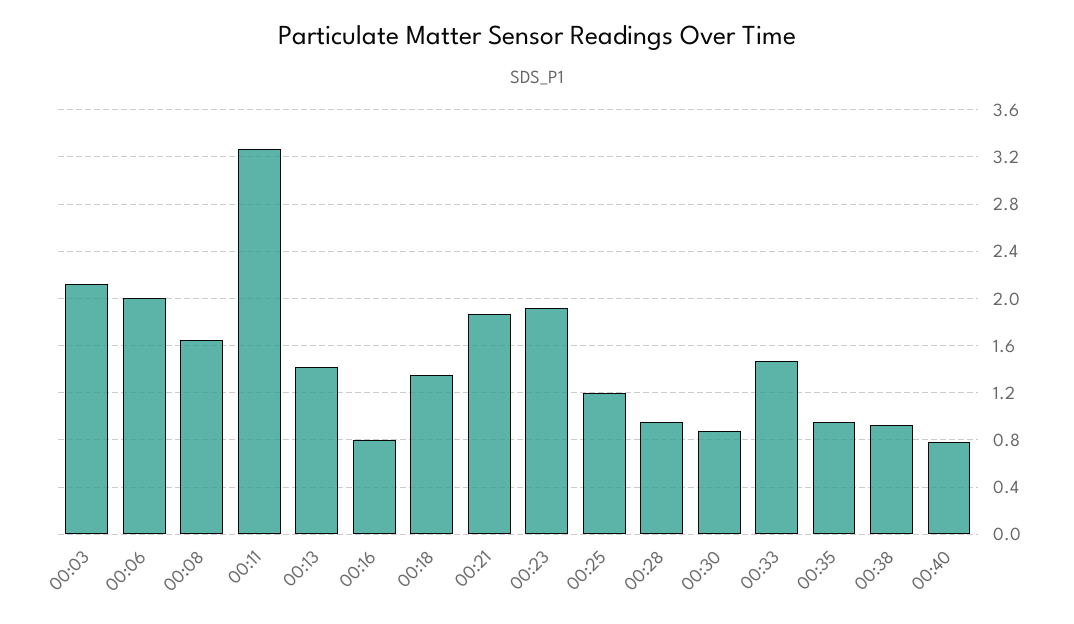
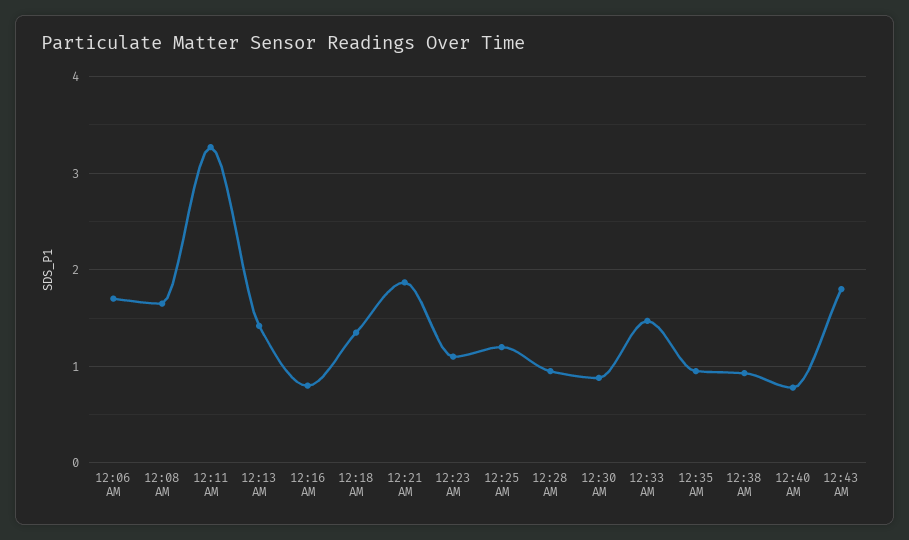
00:03: 2.1 -> none
00:06: 2 -> 1.7
00:23: 1.9 -> 1.1
12:43 AM: none -> 1.8

